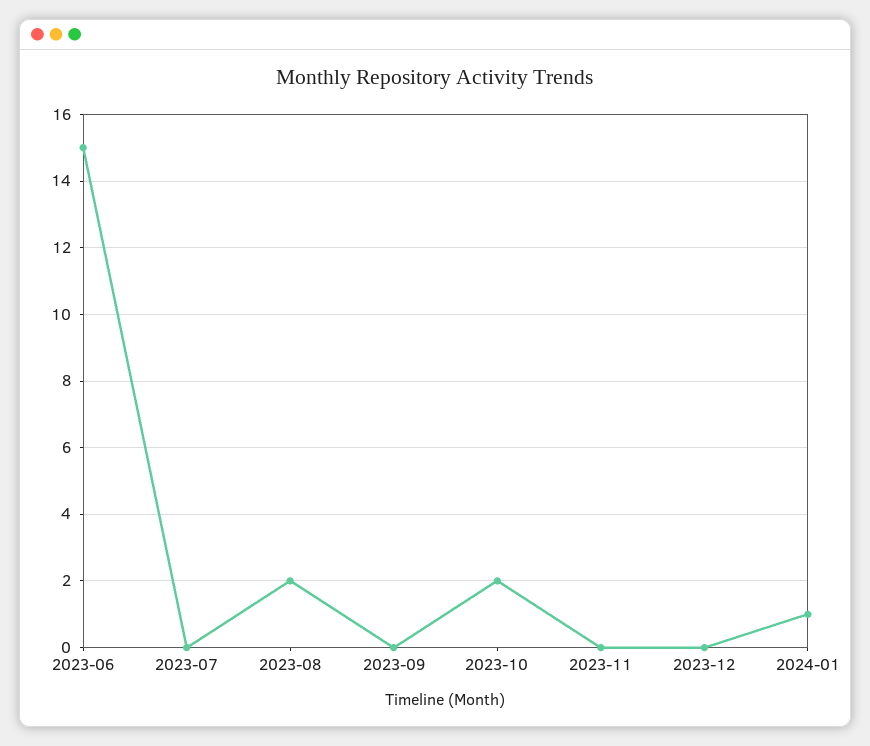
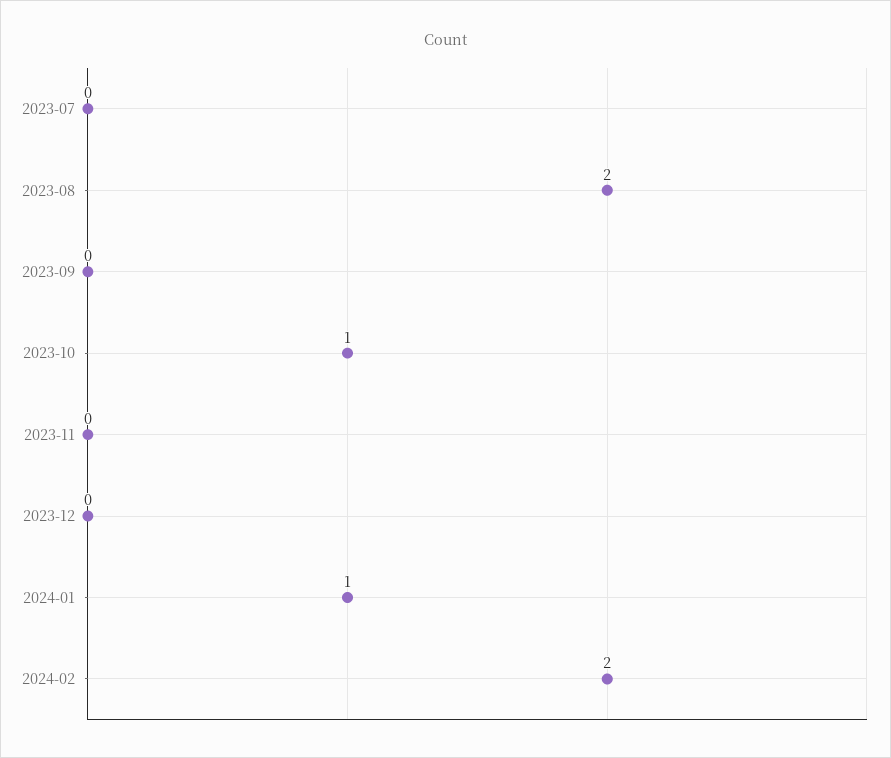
2023-06: 15 -> none
2023-10: 2 -> 1
2024-02: none -> 2

